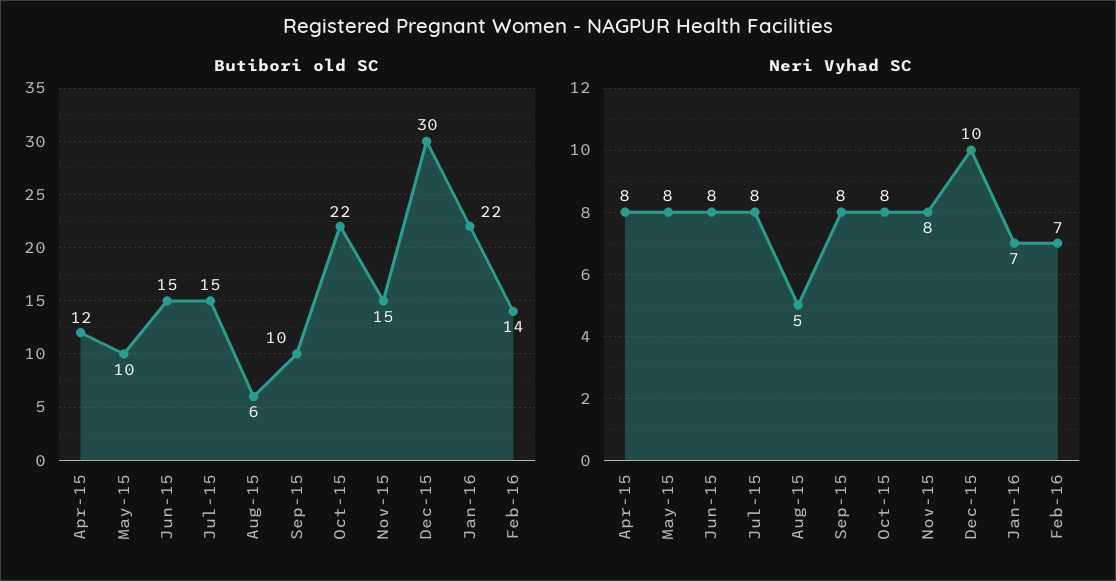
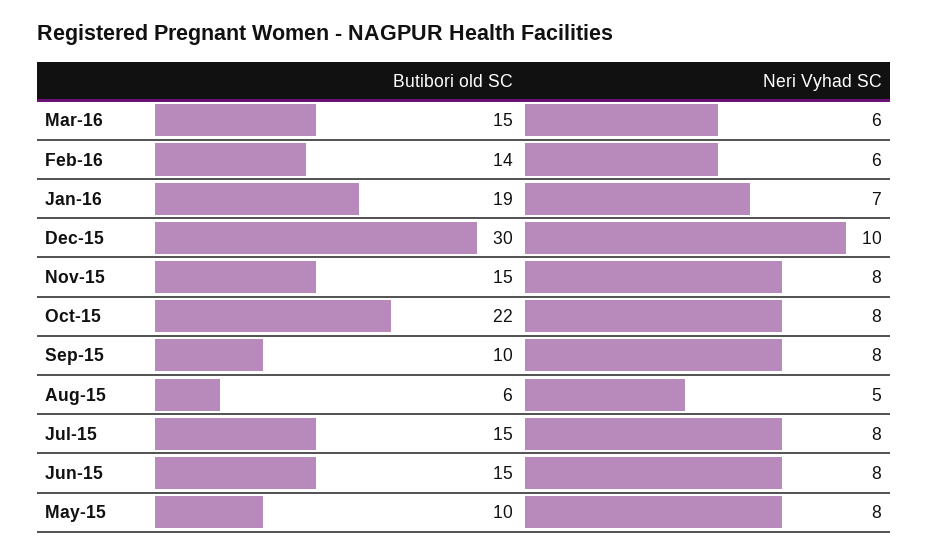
Butibori old SC, Apr-15: 12 -> none
Butibori old SC, Jan-16: 22 -> 19
Neri Vyhad SC, Apr-15: 8 -> none
Neri Vyhad SC, Feb-16: 7 -> 6
Butibori old SC, Mar-16: none -> 15
Neri Vyhad SC, Mar-16: none -> 6

